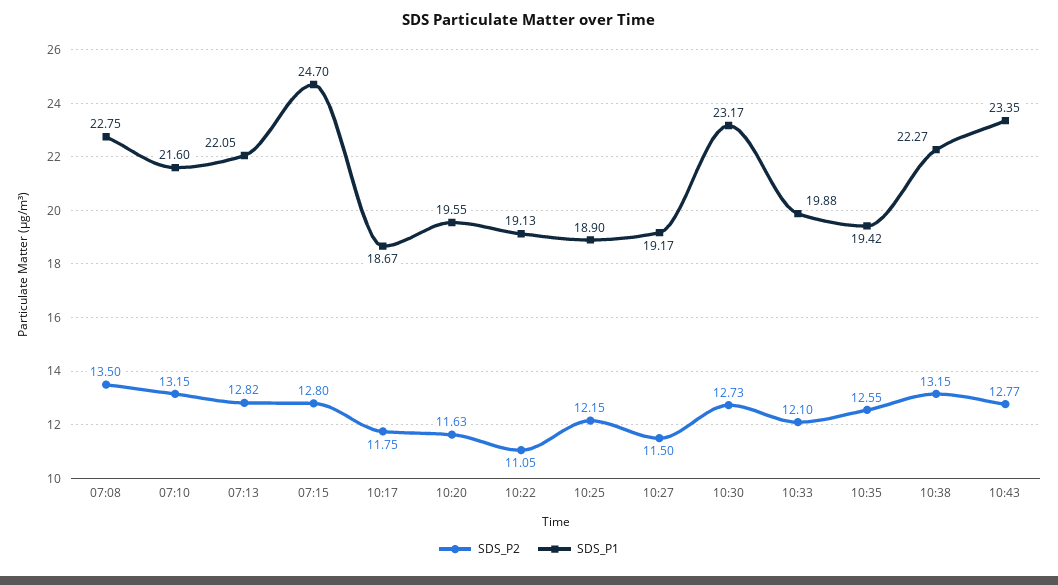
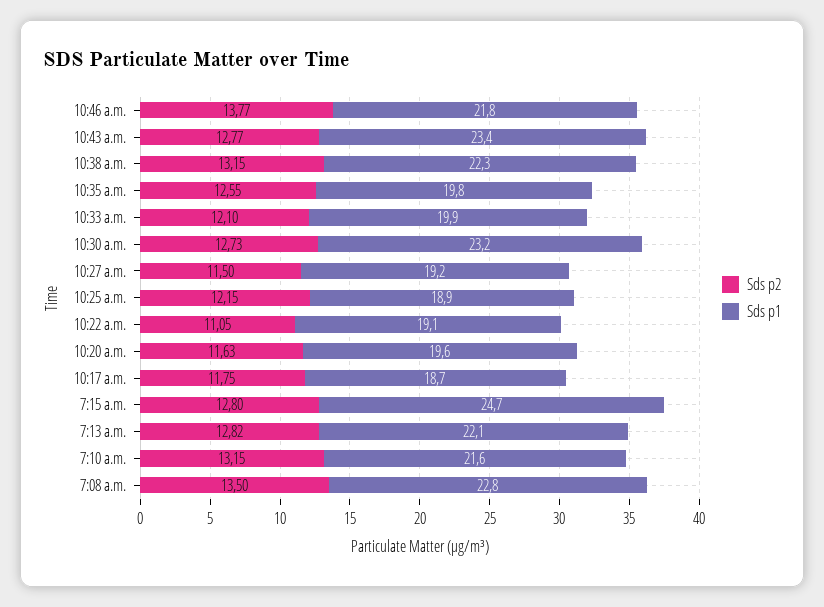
SDS_P1, 10:35: 19.42 -> 19.8
SDS_P2, 10:46 a.m.: none -> 13.77
SDS_P1, 10:46 a.m.: none -> 21.8

